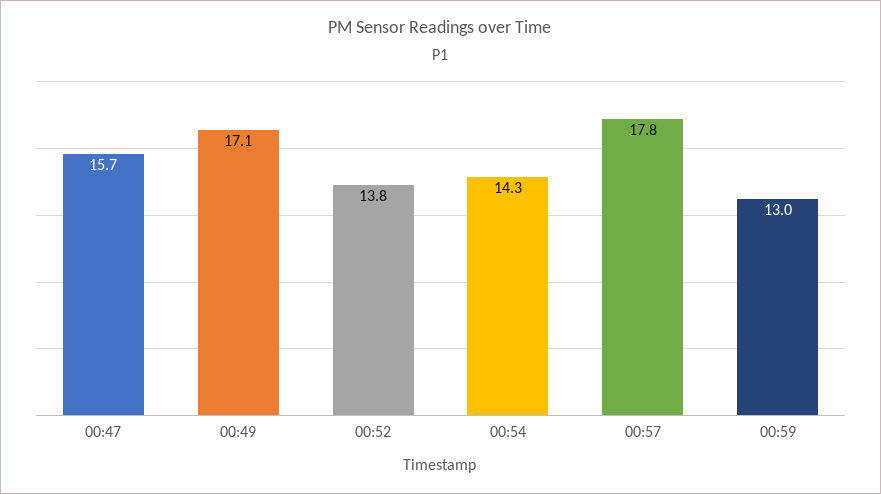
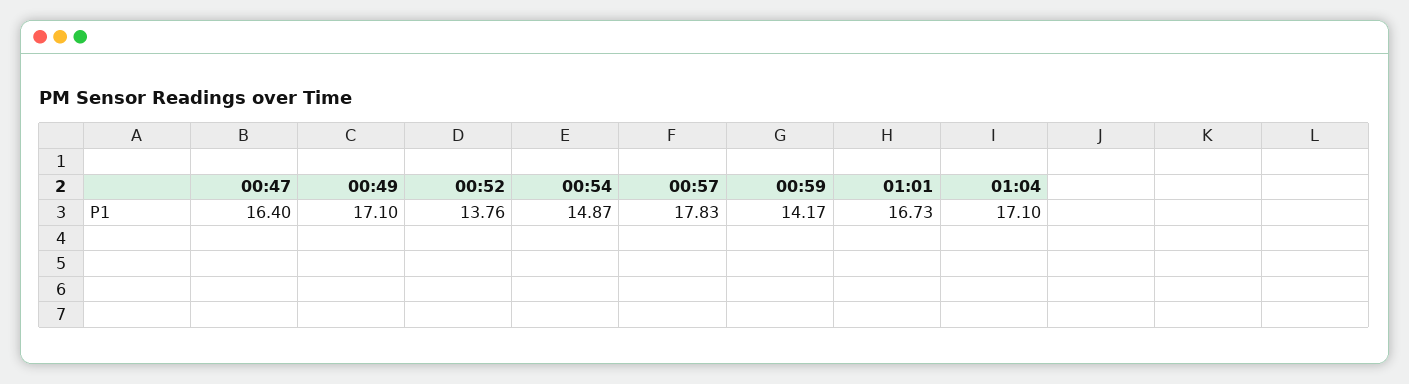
00:47: 15.7 -> 16.4
00:54: 14.3 -> 14.87
00:59: 13 -> 14.17
01:01: none -> 16.73
01:04: none -> 17.1

